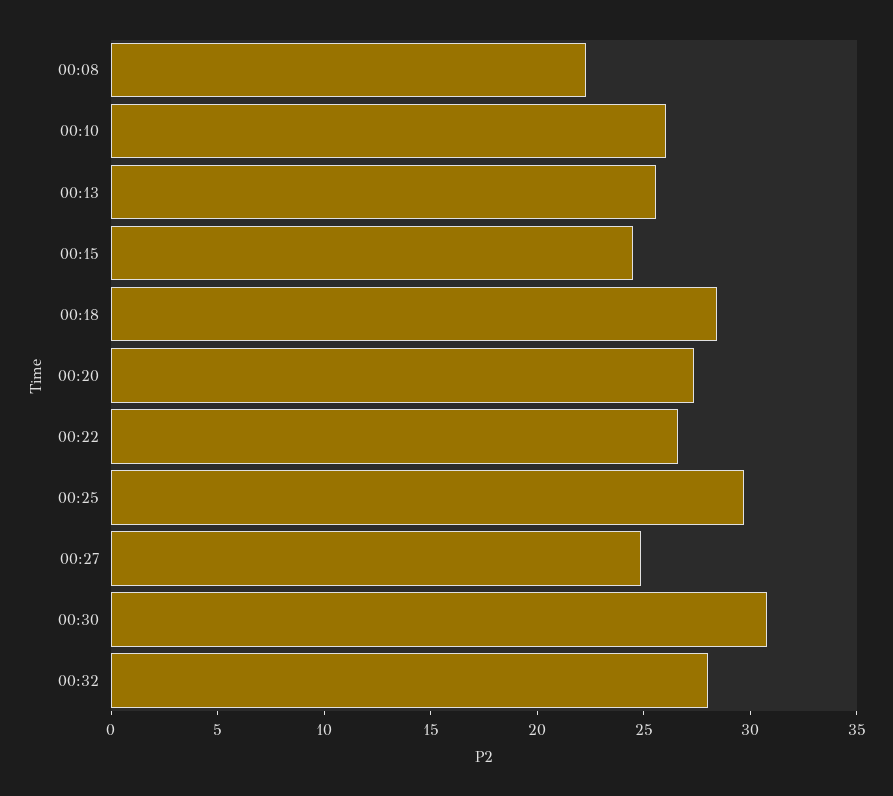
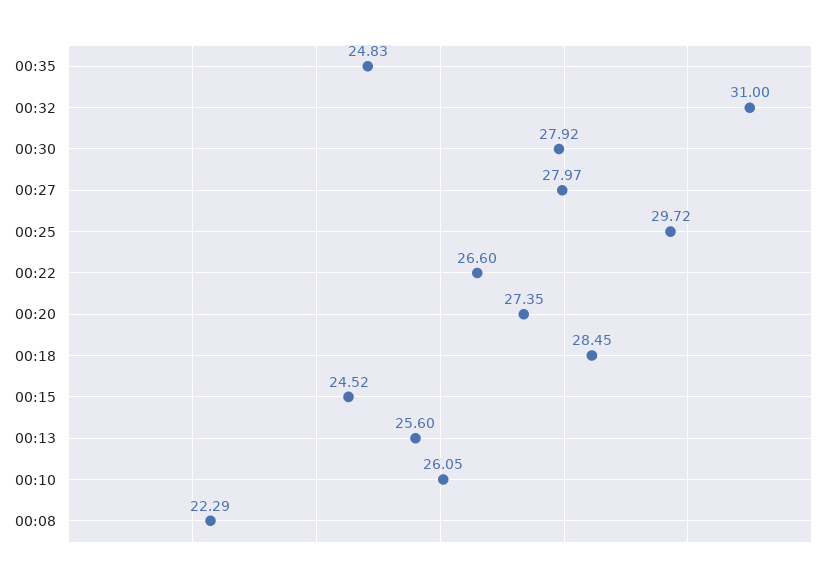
00:27: 25 -> 27.97
00:30: 31 -> 27.92
00:32: 28 -> 31
00:35: none -> 24.83

